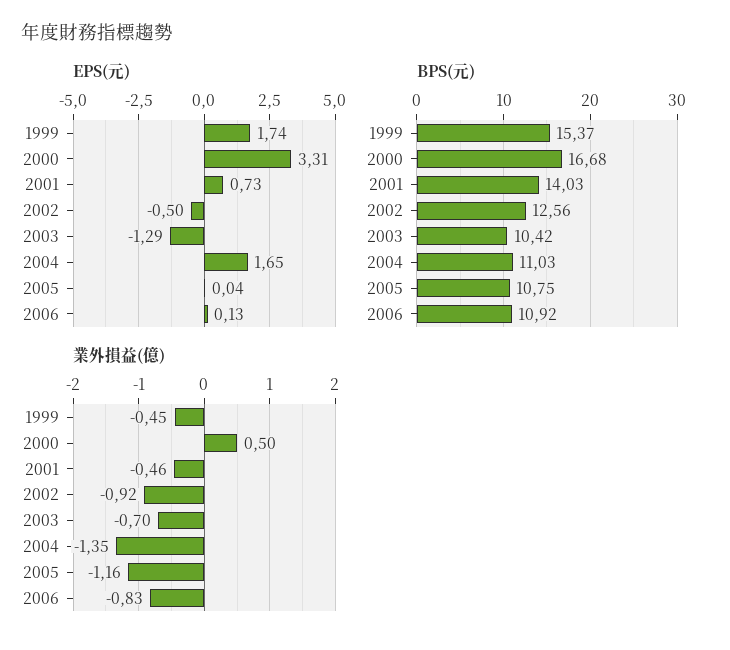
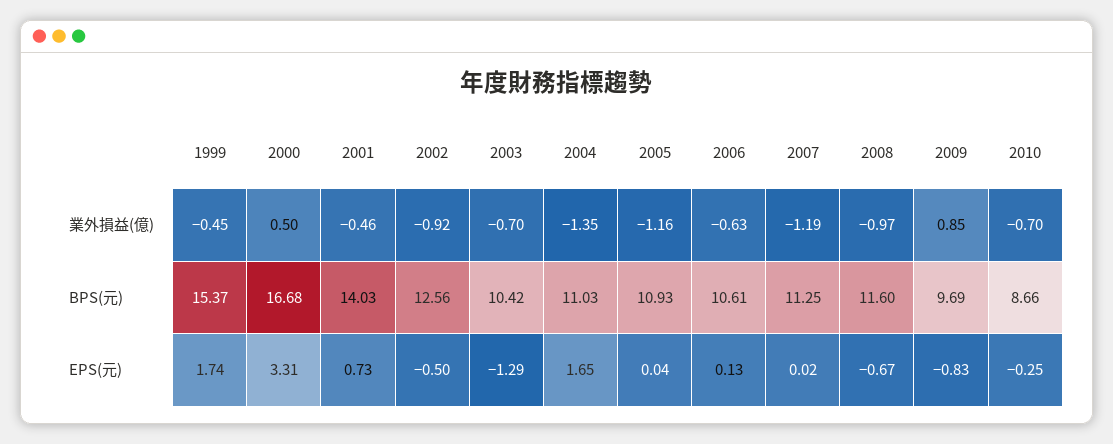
BPS(元), 2005: 10.75 -> 10.93
BPS(元), 2006: 10.92 -> 10.61
業外損益(億), 2006: -0.83 -> -0.63
業外損益(億), 2007: none -> -1.19
業外損益(億), 2008: none -> -0.97
業外損益(億), 2009: none -> 0.85
業外損益(億), 2010: none -> -0.7
BPS(元), 2007: none -> 11.25
BPS(元), 2008: none -> 11.6
BPS(元), 2009: none -> 9.69
BPS(元), 2010: none -> 8.66
EPS(元), 2007: none -> 0.02
EPS(元), 2008: none -> -0.67
EPS(元), 2009: none -> -0.83
EPS(元), 2010: none -> -0.25

